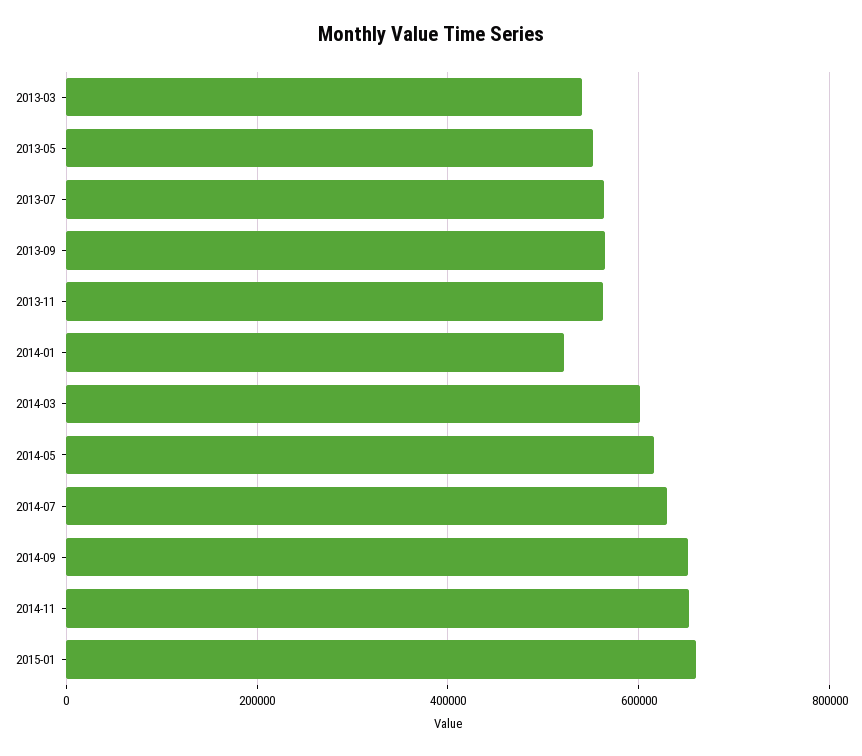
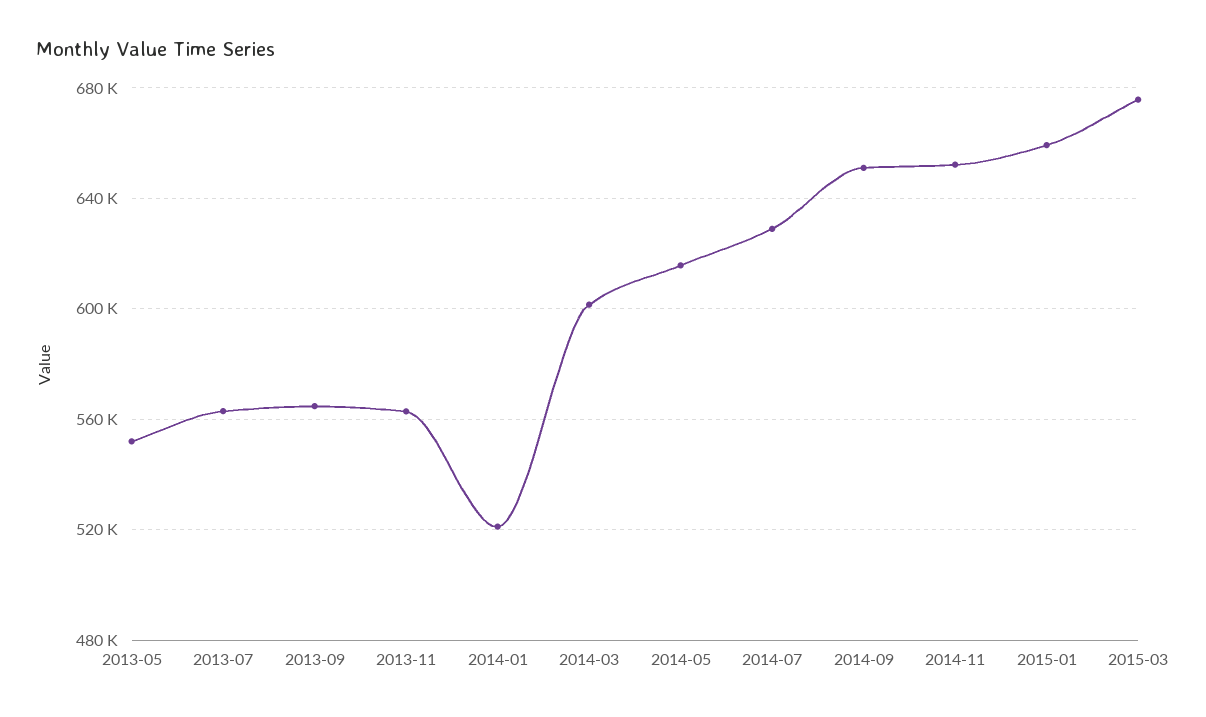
2013-03: 540000 -> none
2015-03: none -> 675000

